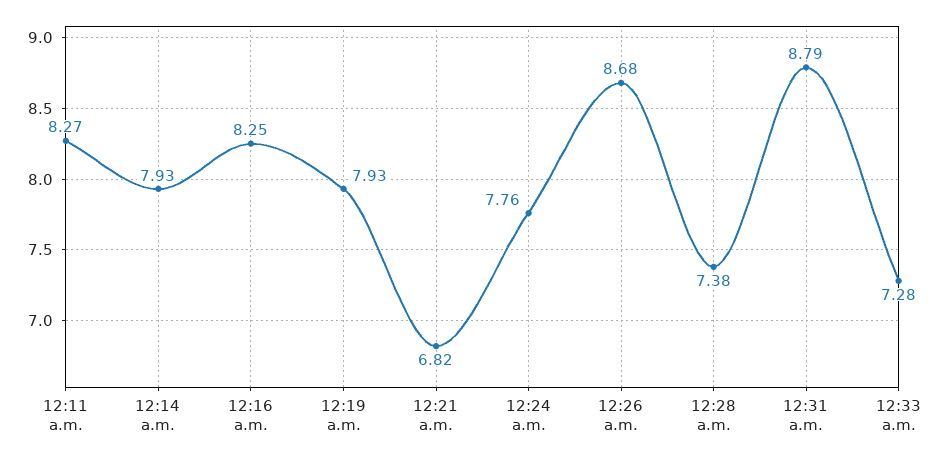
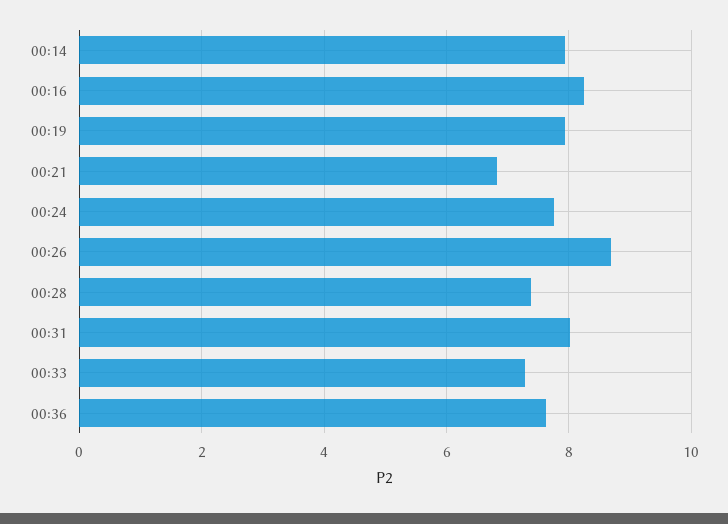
12:11 a.m.: 8.27 -> none
12:31 a.m.: 8.79 -> 8
00:36: none -> 7.6

